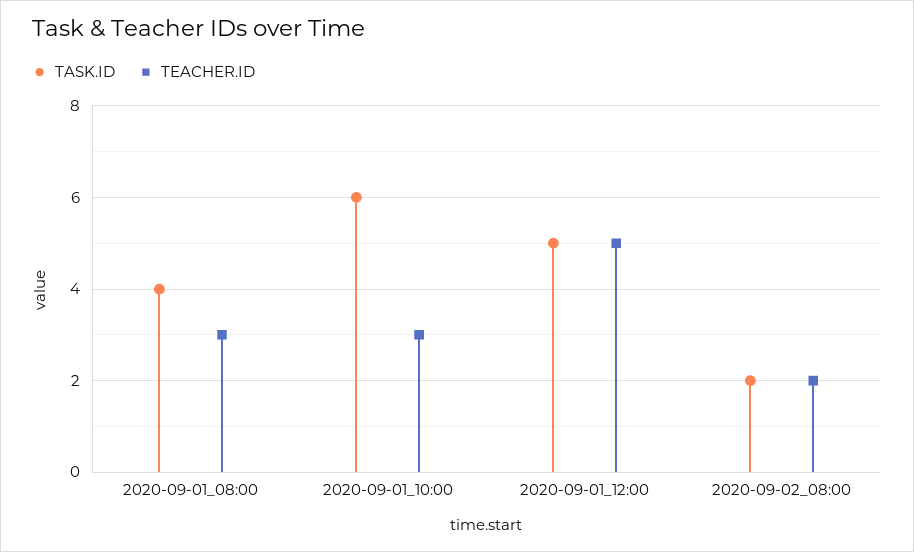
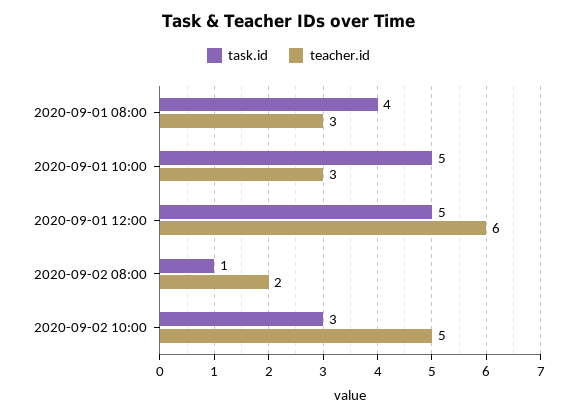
TASK.ID, 2020-09-01_10:00: 6 -> 5
TEACHER.ID, 2020-09-01_12:00: 5 -> 6
TASK.ID, 2020-09-02_08:00: 2 -> 1
TASK.ID, 2020-09-02 10:00: none -> 3
TEACHER.ID, 2020-09-02 10:00: none -> 5

